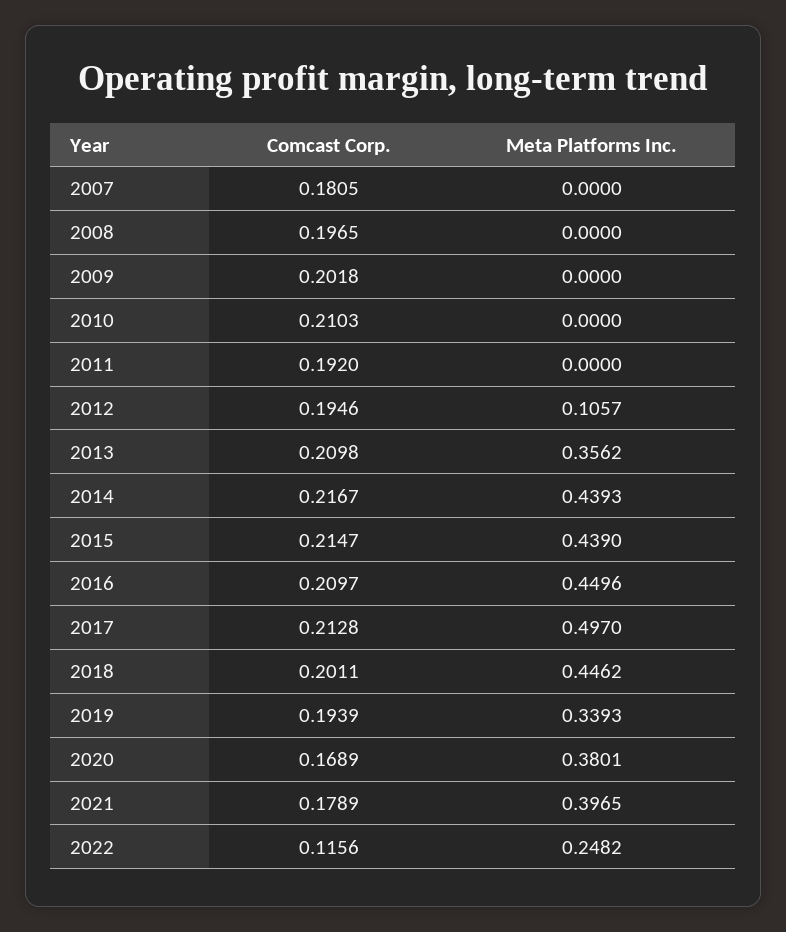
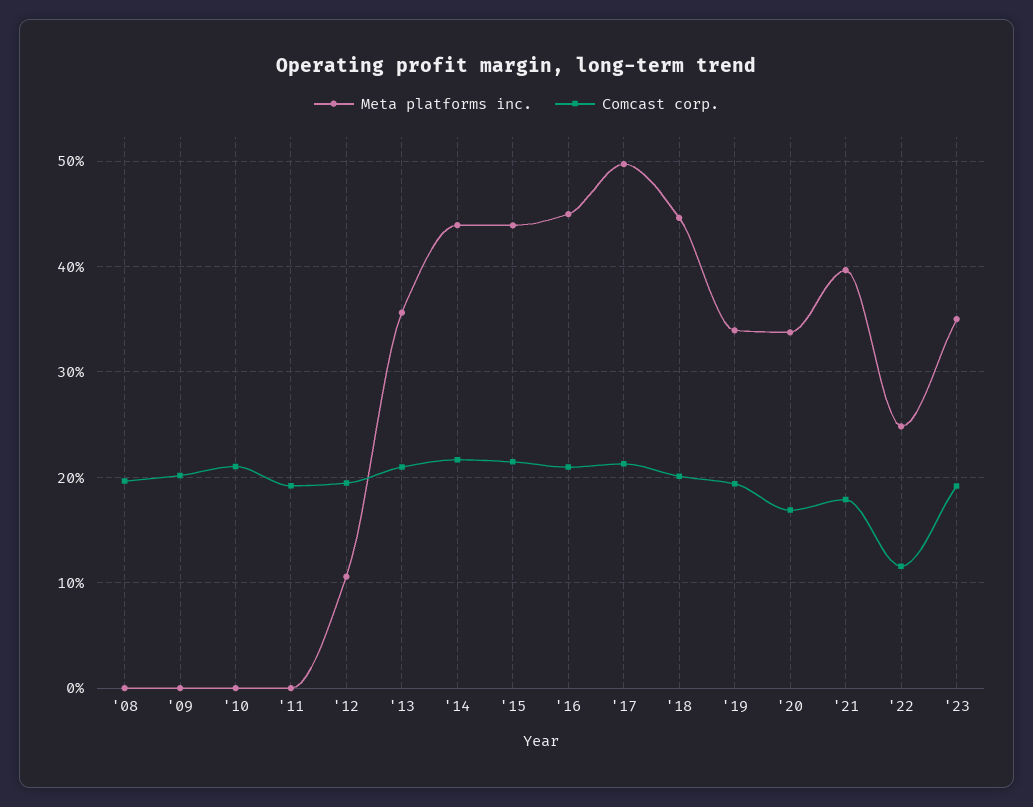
Comcast Corp., 2007: 0.1805 -> none
Meta Platforms Inc., 2007: 0 -> none
Meta Platforms Inc., 2020: 0.3801 -> 0.34
Meta Platforms Inc., '23: none -> 0.35
Comcast Corp., '23: none -> 0.19

